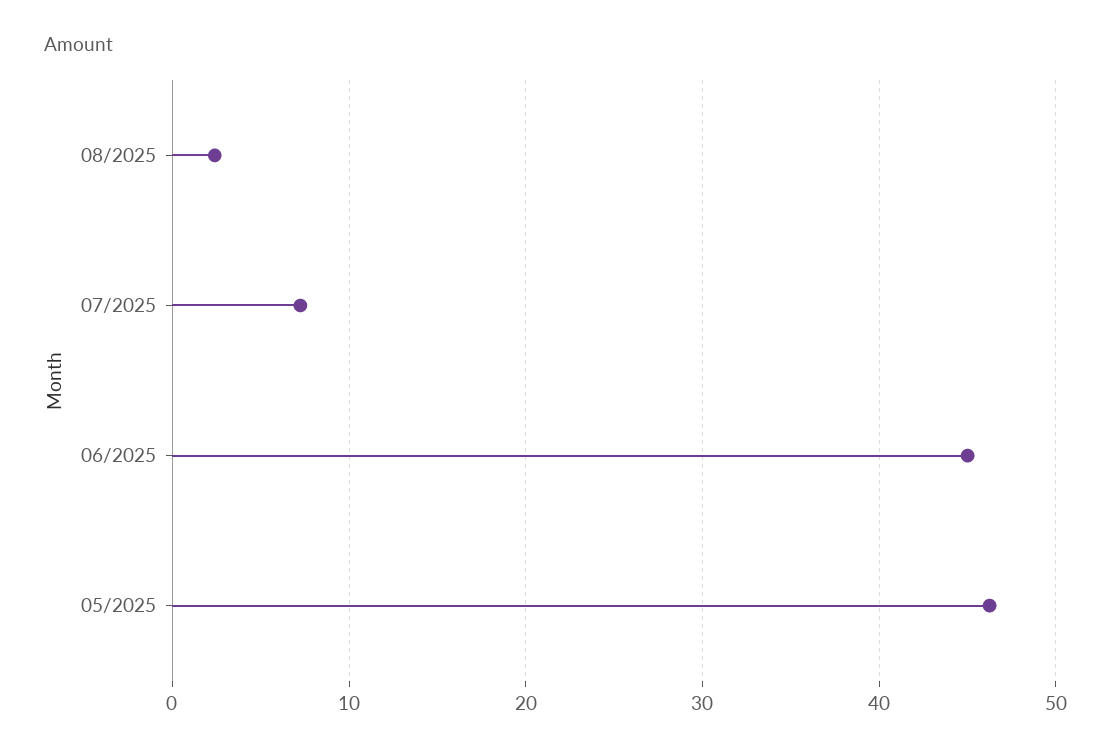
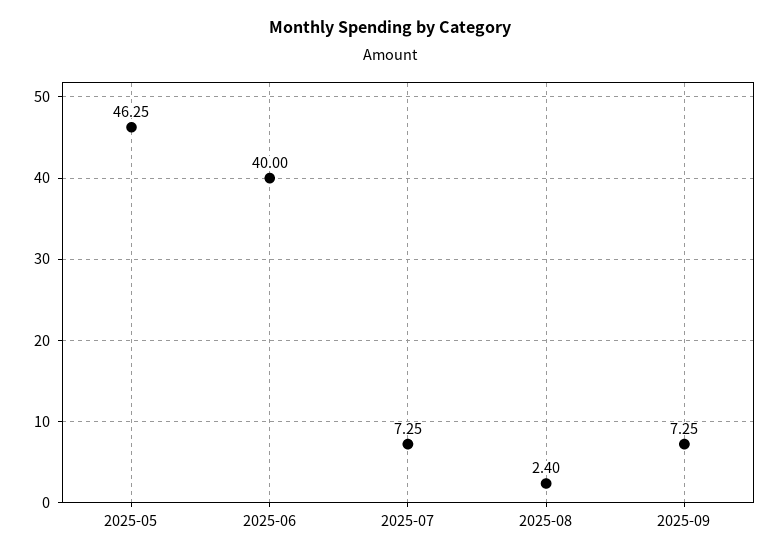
06/2025: 45 -> 40
2025-09: none -> 7.25

